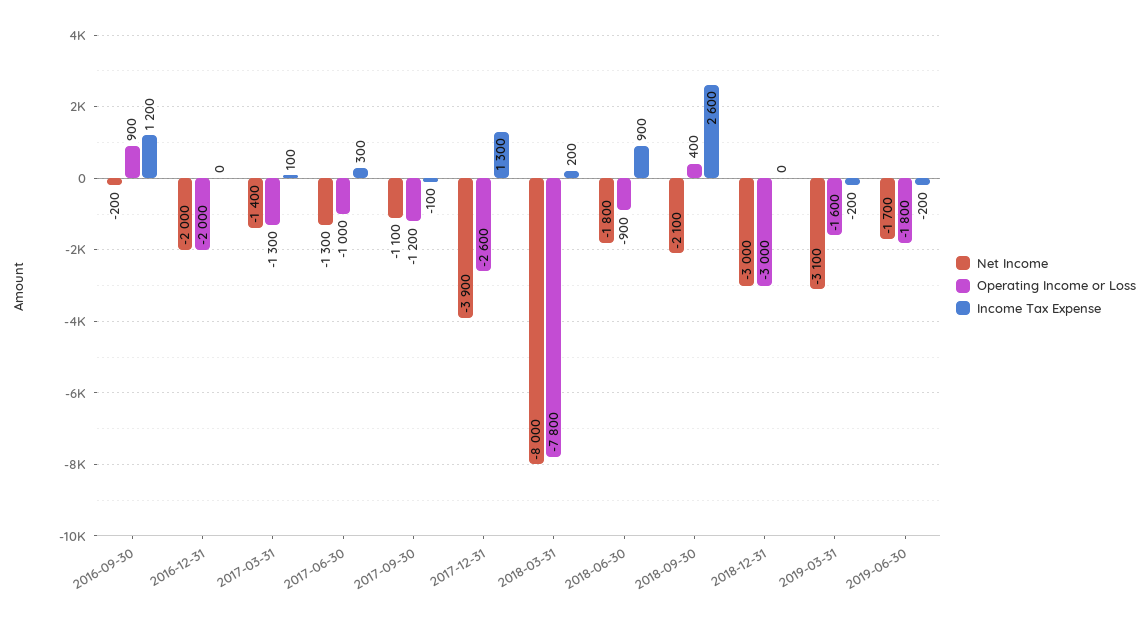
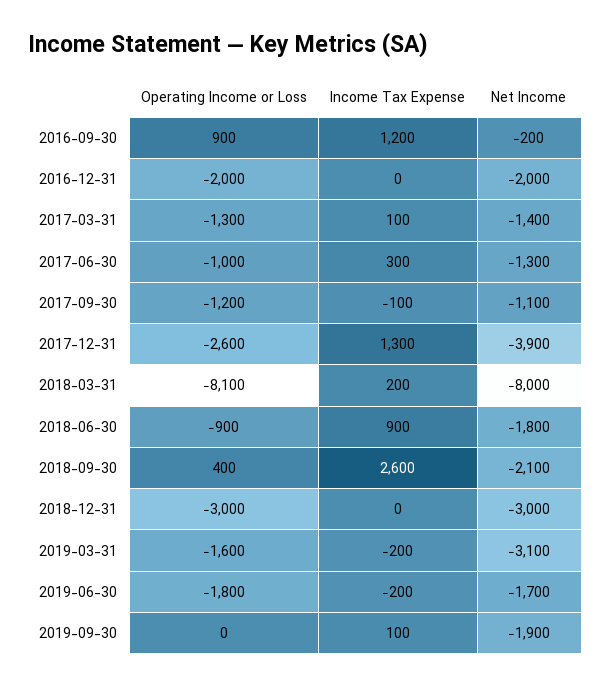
Operating Income or Loss, 2018-03-31: -7800 -> -8100
Operating Income or Loss, 2019-09-30: none -> 0
Income Tax Expense, 2019-09-30: none -> 100
Net Income, 2019-09-30: none -> -1900

